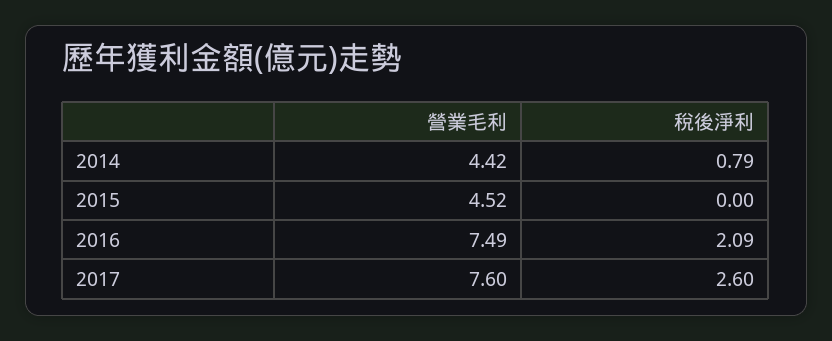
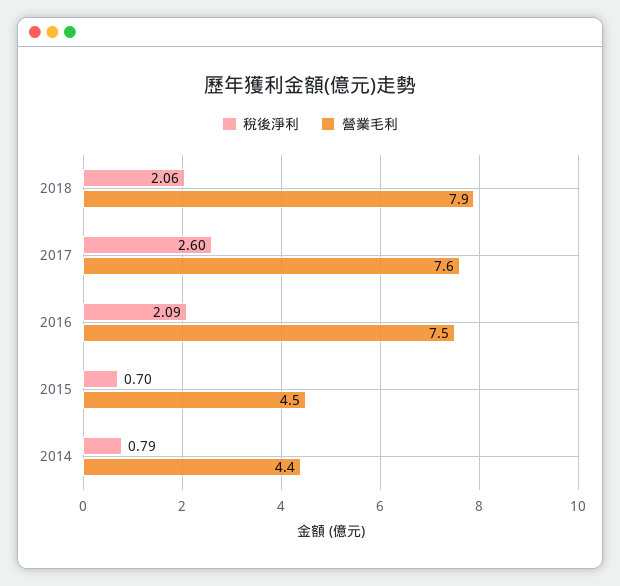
稅後淨利, 2015: 0 -> 0.7
稅後淨利, 2018: none -> 2.06
營業毛利, 2018: none -> 7.9

